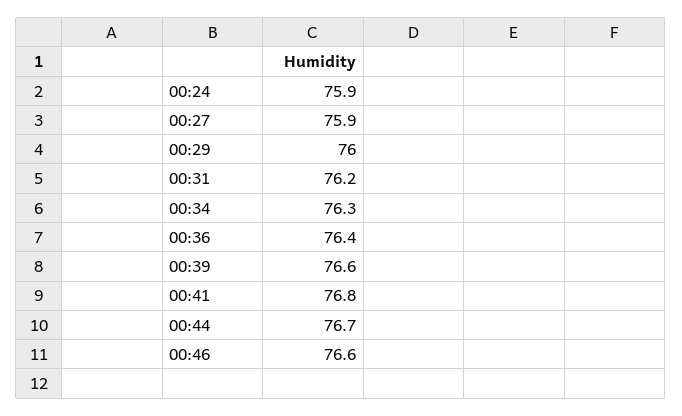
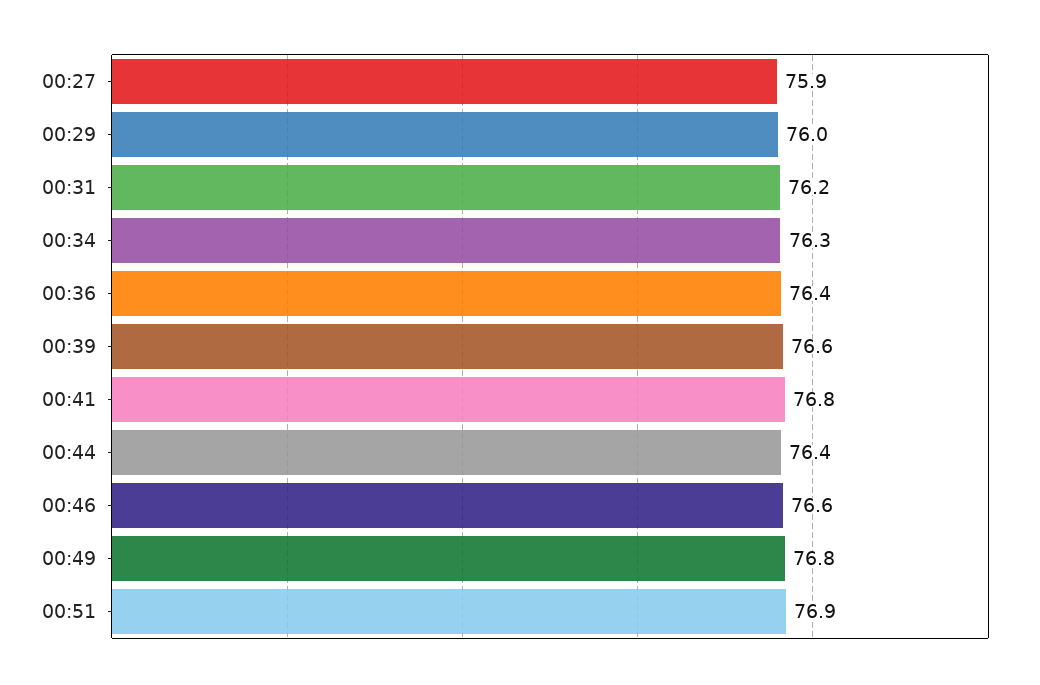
00:24: 75.9 -> none
00:44: 76.7 -> 76.4
00:49: none -> 76.8
00:51: none -> 76.9

